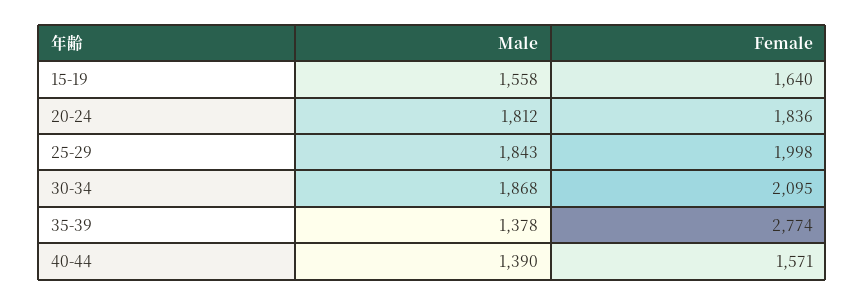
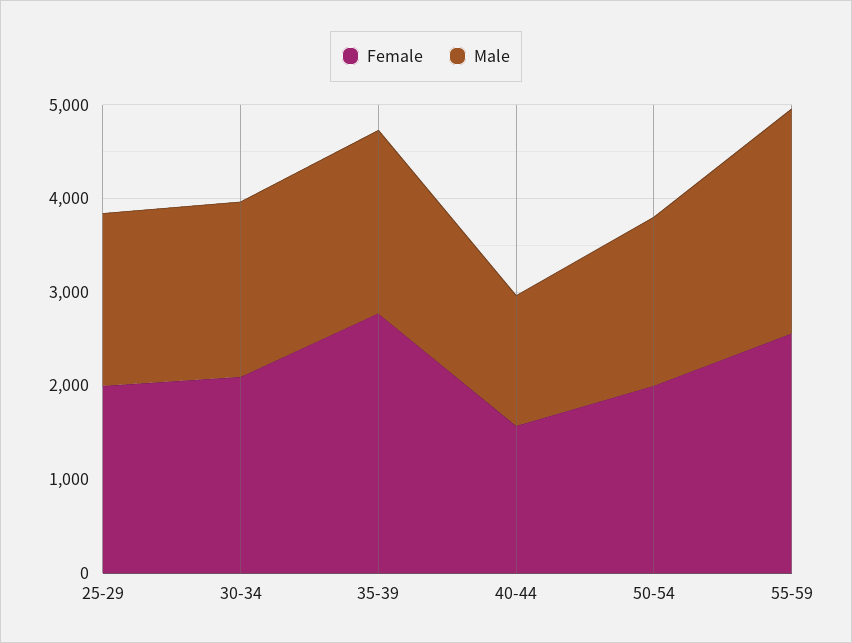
Male, 15-19: 1558 -> none
Female, 15-19: 1640 -> none
Male, 20-24: 1812 -> none
Female, 20-24: 1836 -> none
Male, 35-39: 1378 -> 2000
Female, 50-54: none -> 2000
Male, 50-54: none -> 1800
Female, 55-59: none -> 2600
Male, 55-59: none -> 2400

